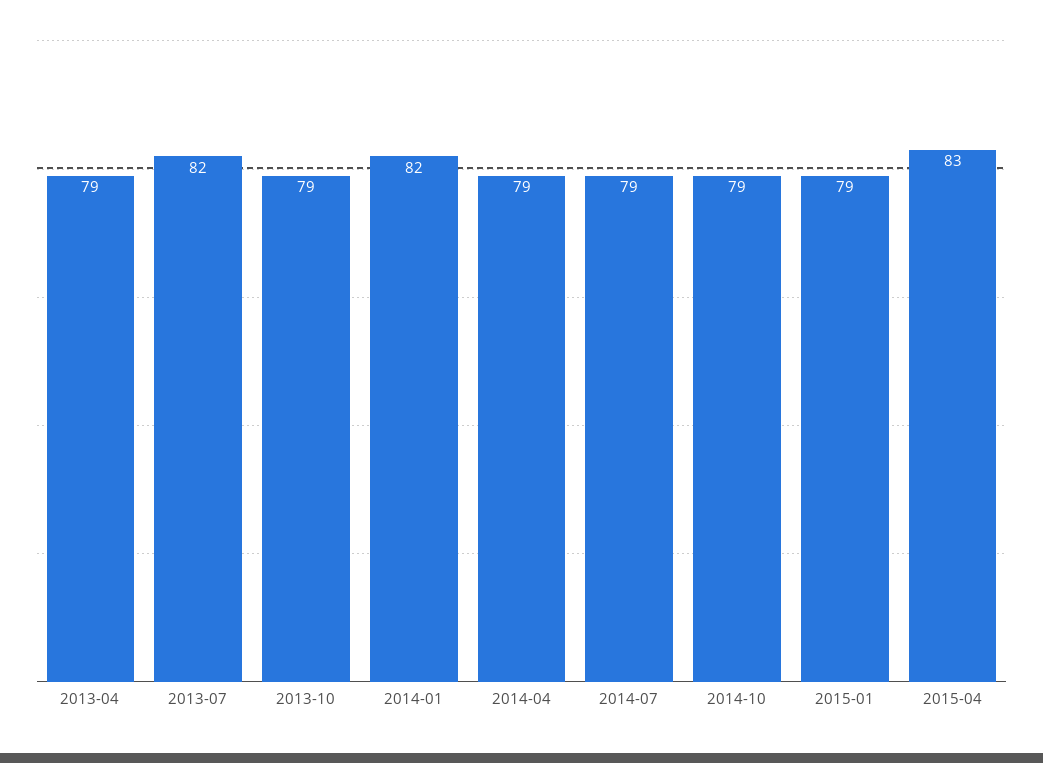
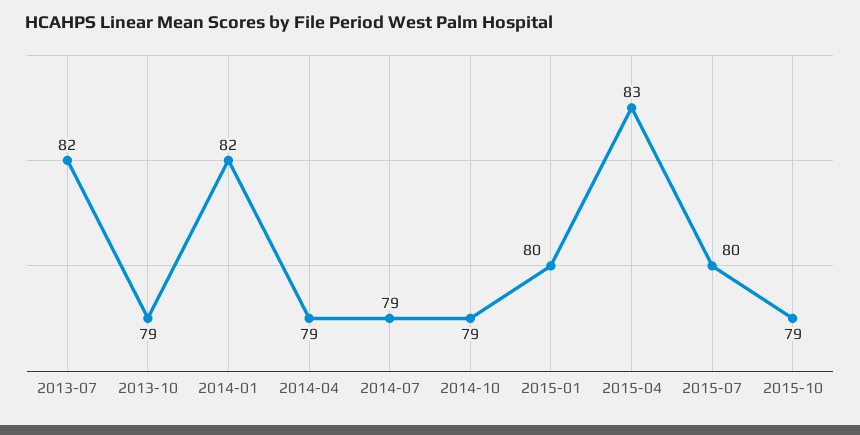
2013-04: 79 -> none
2015-01: 79 -> 80
2015-07: none -> 80
2015-10: none -> 79

